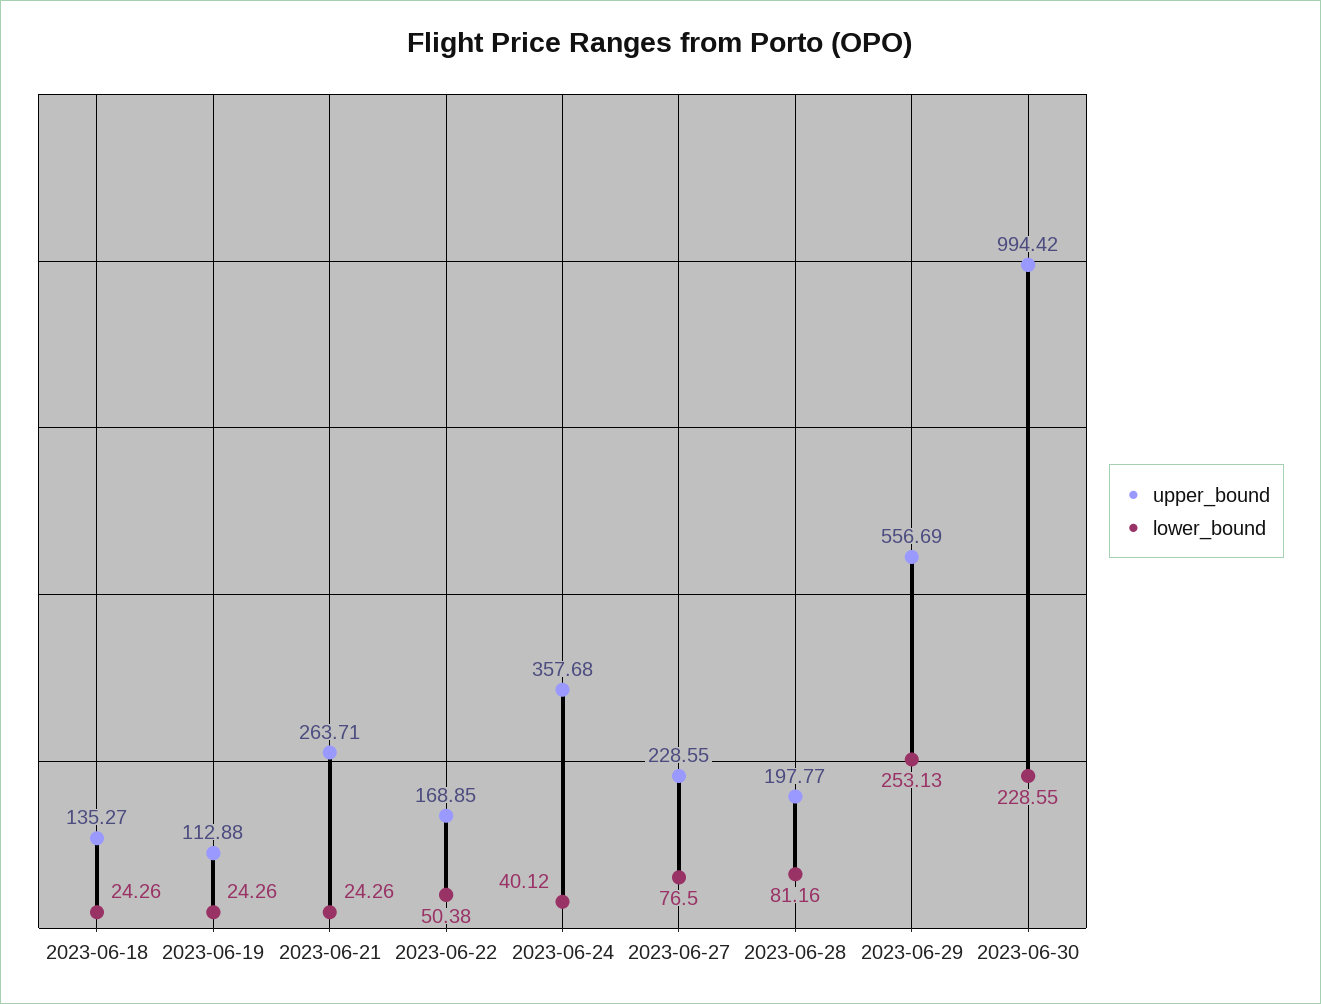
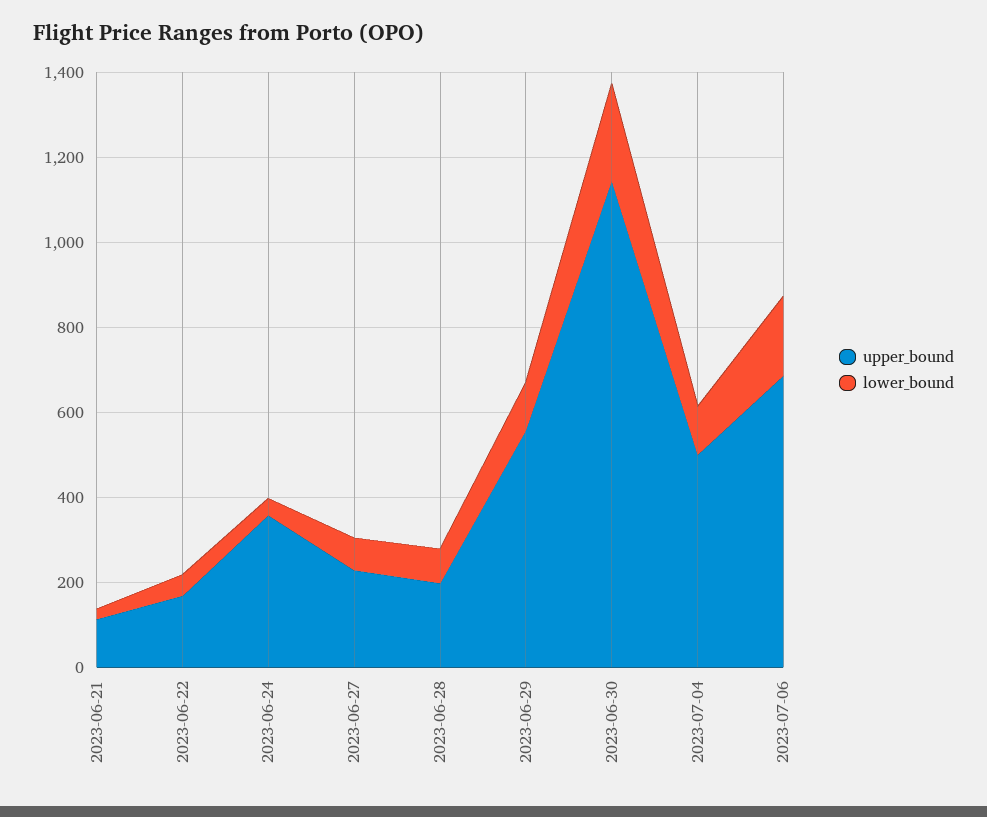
upper_bound, 2023-06-18: 135.27 -> none
lower_bound, 2023-06-18: 24.26 -> none
upper_bound, 2023-06-19: 112.88 -> none
lower_bound, 2023-06-19: 24.26 -> none
upper_bound, 2023-06-21: 263.71 -> 100
lower_bound, 2023-06-29: 253.13 -> 100
upper_bound, 2023-06-30: 994.42 -> 1150
upper_bound, 2023-07-04: none -> 500
lower_bound, 2023-07-04: none -> 100
upper_bound, 2023-07-06: none -> 700
lower_bound, 2023-07-06: none -> 200

